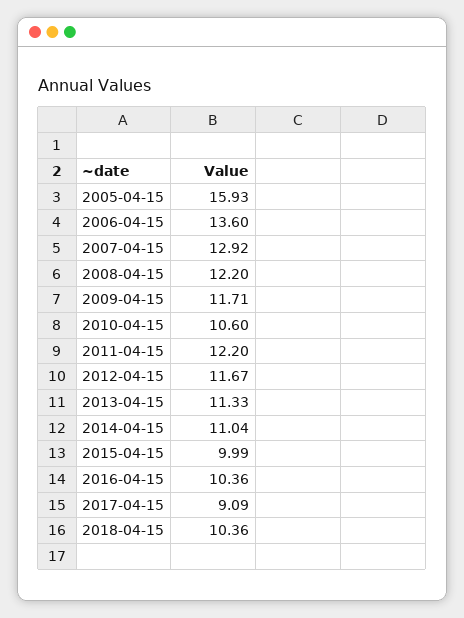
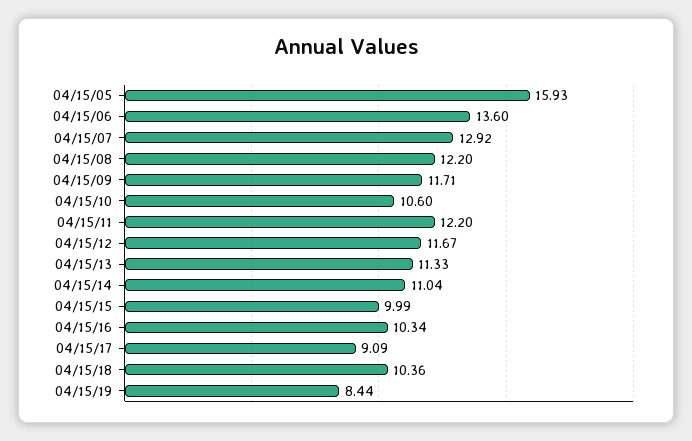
2016-04-15: 10.36 -> 10.34
04/15/19: none -> 8.44

